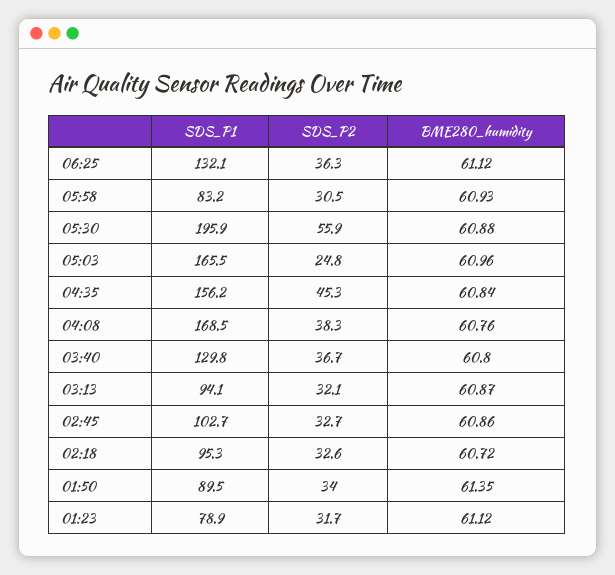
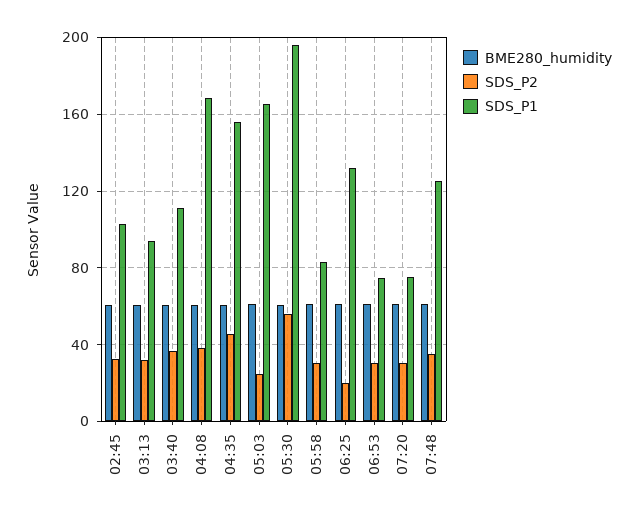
SDS_P2, 06:25: 36.3 -> 20
SDS_P1, 03:40: 129.8 -> 110
SDS_P1, 02:18: 95.3 -> none
SDS_P2, 02:18: 32.6 -> none
BME280_humidity, 02:18: 60.72 -> none
SDS_P1, 01:50: 89.5 -> none
SDS_P2, 01:50: 34 -> none
BME280_humidity, 01:50: 61.35 -> none
SDS_P1, 01:23: 78.9 -> none
SDS_P2, 01:23: 31.7 -> none
BME280_humidity, 01:23: 61.12 -> none
BME280_humidity, 06:53: none -> 60
SDS_P2, 06:53: none -> 30
SDS_P1, 06:53: none -> 75
BME280_humidity, 07:20: none -> 60
SDS_P2, 07:20: none -> 30
SDS_P1, 07:20: none -> 75
BME280_humidity, 07:48: none -> 60
SDS_P2, 07:48: none -> 35
SDS_P1, 07:48: none -> 125

